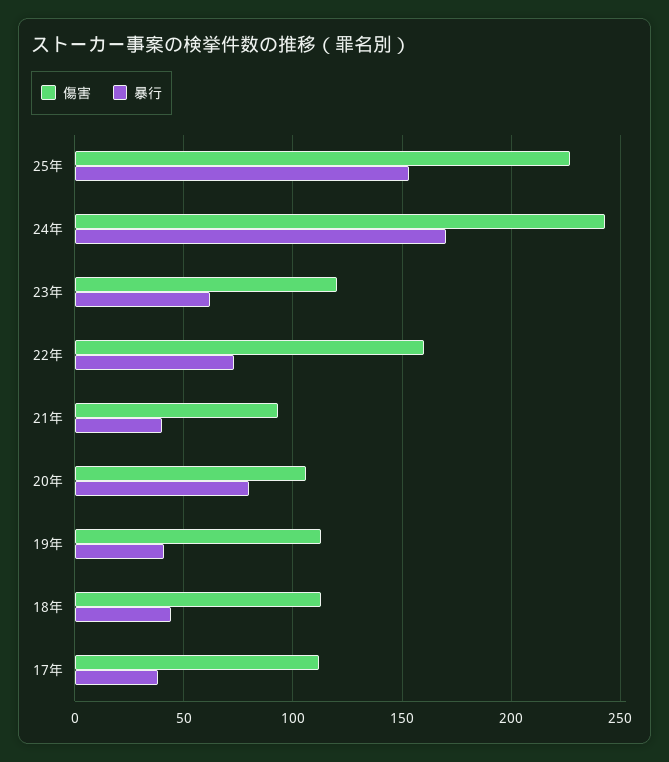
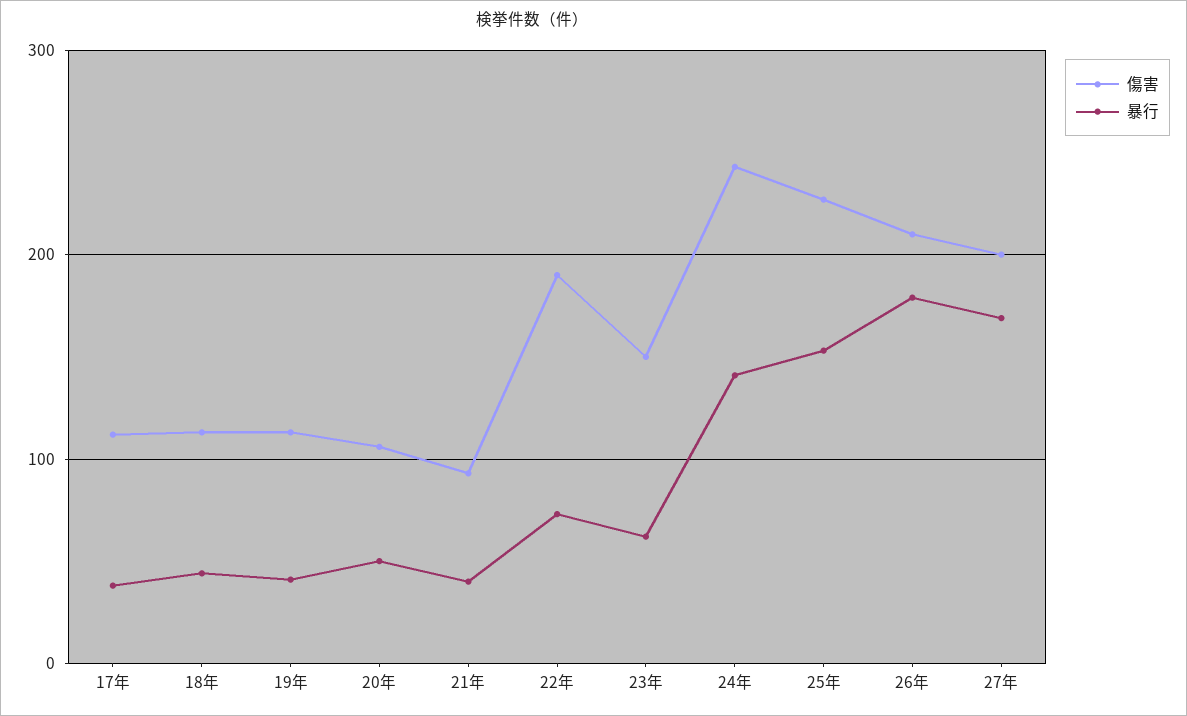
暴行, 24年: 170 -> 140
傷害, 23年: 120 -> 150
傷害, 22年: 160 -> 190
暴行, 20年: 80 -> 50
傷害, 26年: none -> 210
暴行, 26年: none -> 180
傷害, 27年: none -> 200
暴行, 27年: none -> 170

